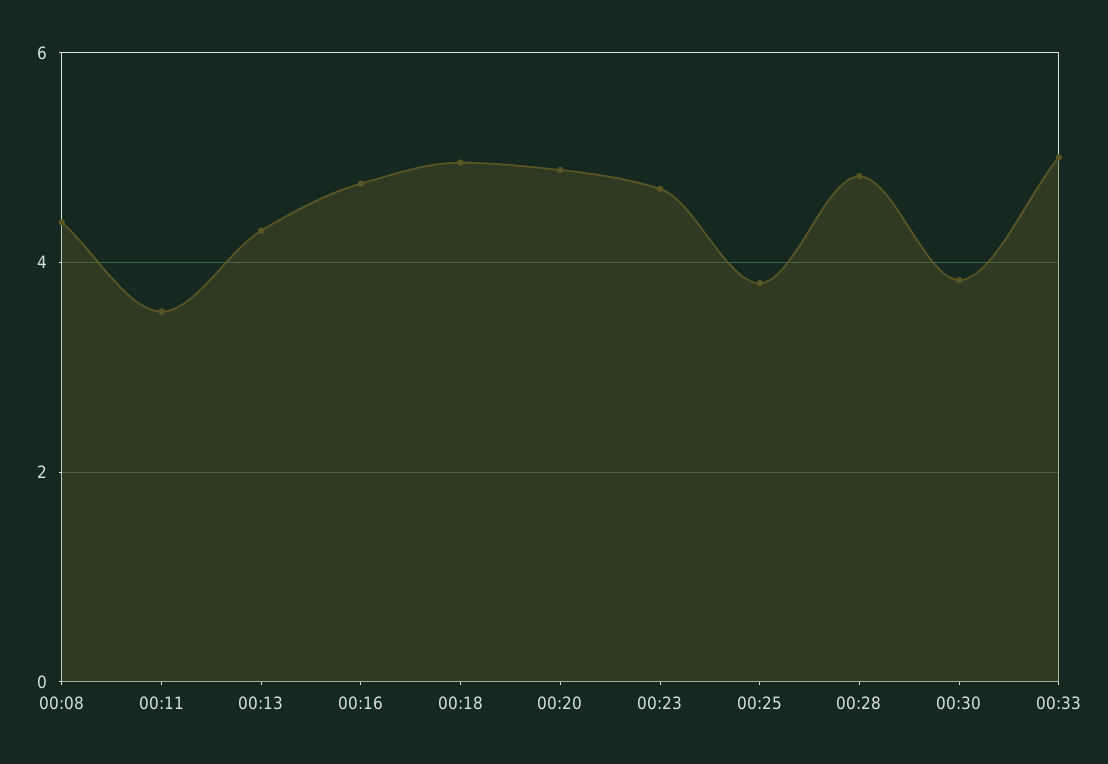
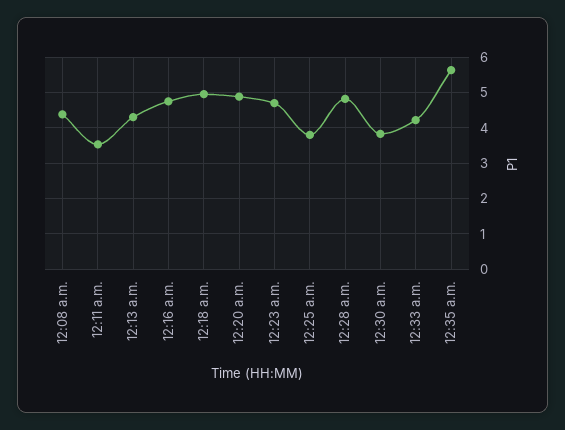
00:33: 5 -> 4.2
12:35 a.m.: none -> 5.6

